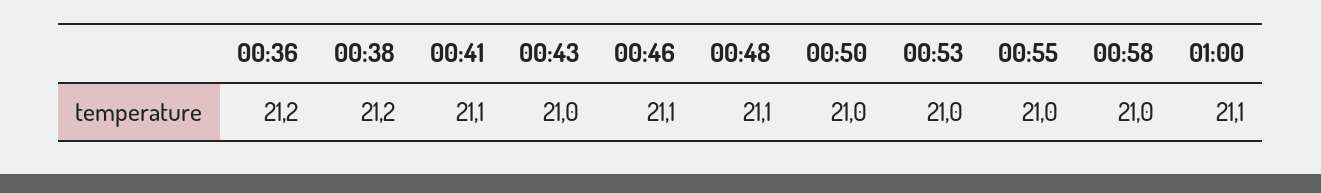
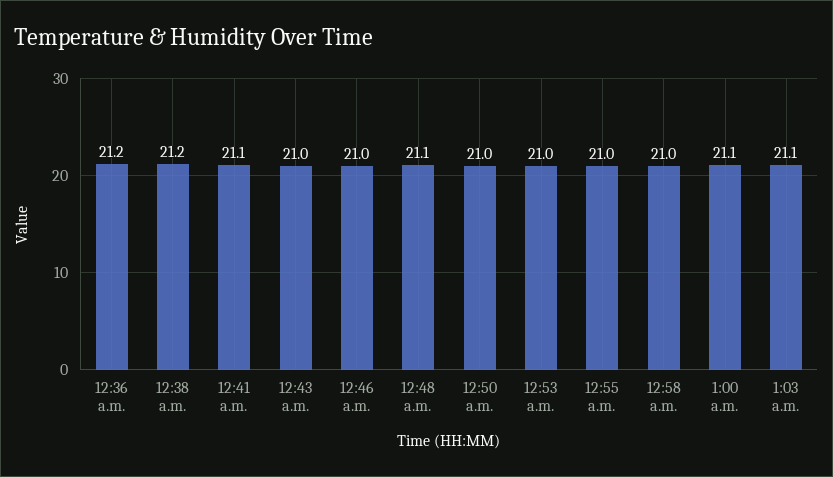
00:46: 21.1 -> 21
1:03 a.m.: none -> 21.1

